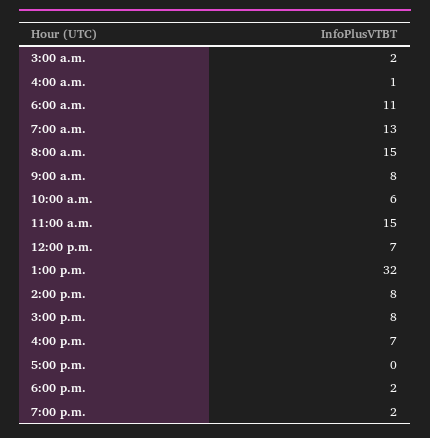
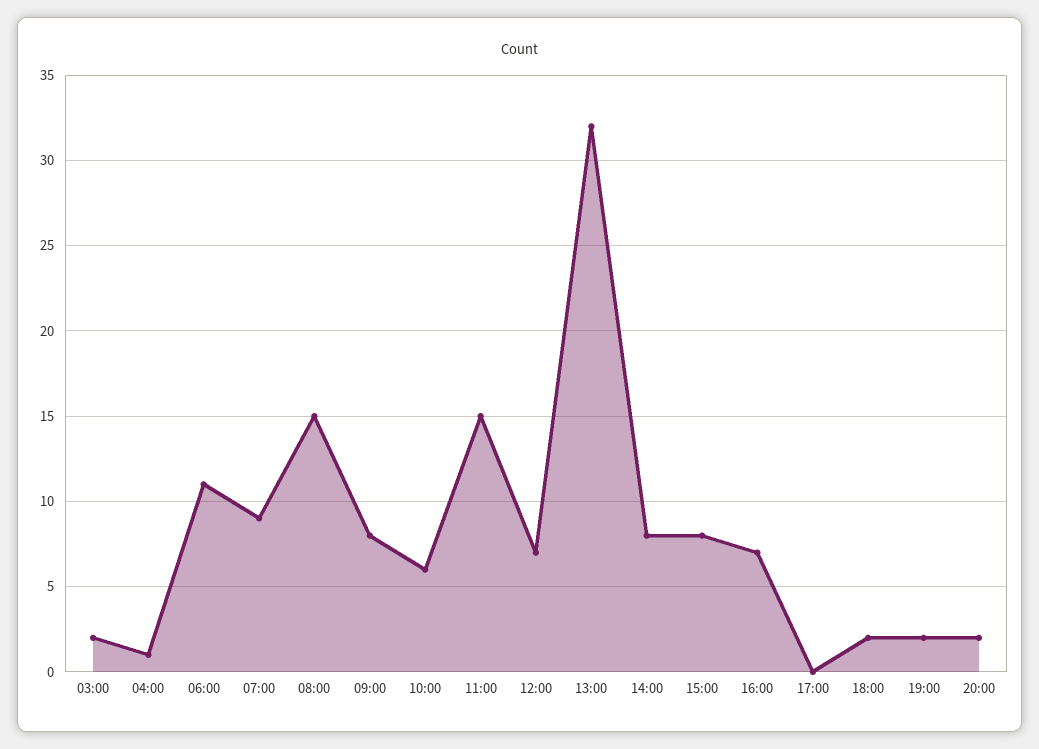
7:00 a.m.: 13 -> 9
20:00: none -> 2

